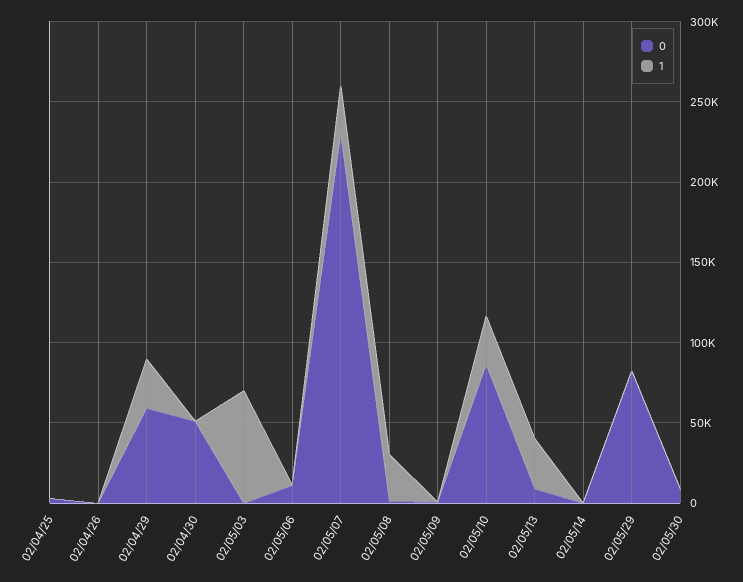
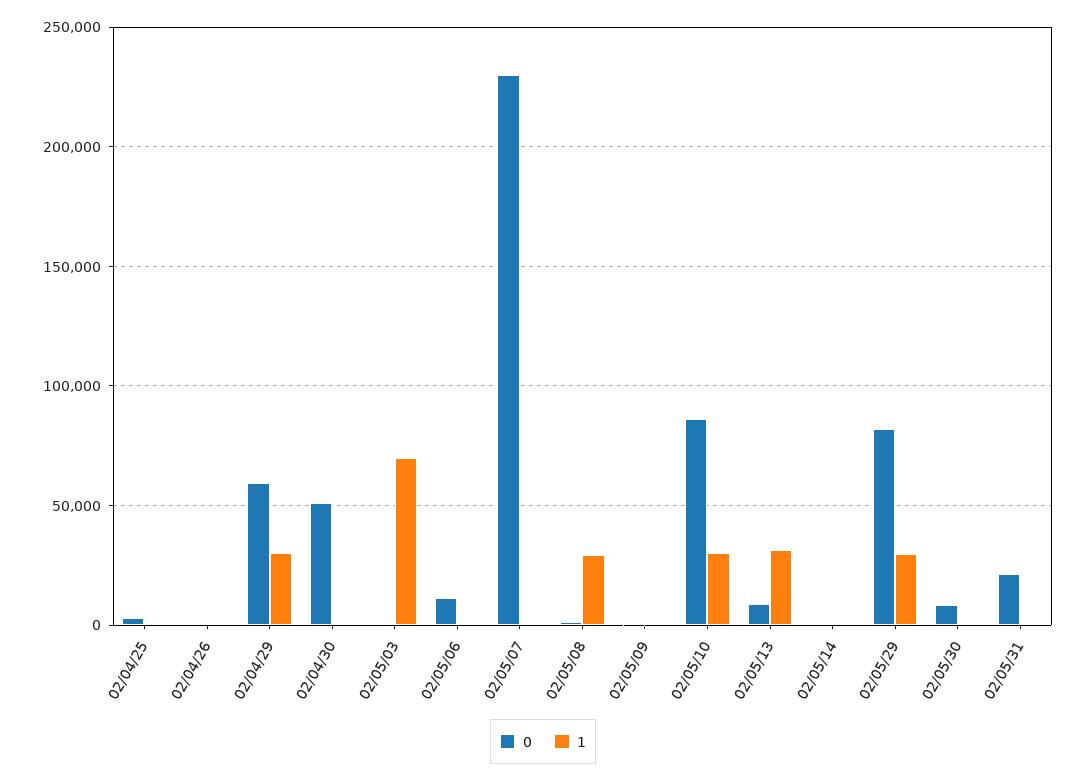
1, 02/05/07: 30000 -> 0
1, 02/05/29: 0 -> 30000
0, 02/05/31: none -> 20000
1, 02/05/31: none -> 0

